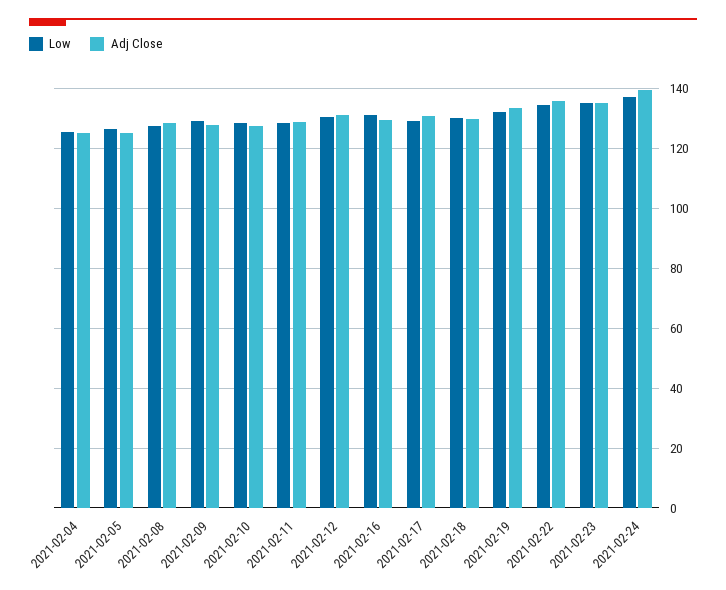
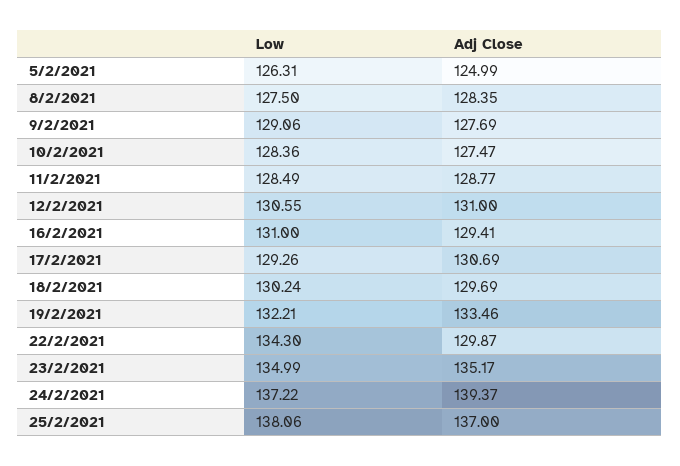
Low, 2021-02-04: 125 -> none
Adj Close, 2021-02-04: 125 -> none
Adj Close, 2021-02-22: 135 -> 129.87
Low, 25/2/2021: none -> 138.06
Adj Close, 25/2/2021: none -> 137

